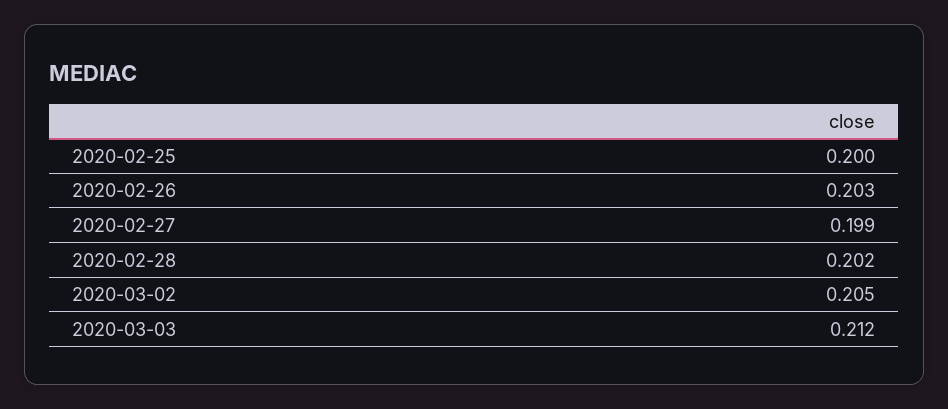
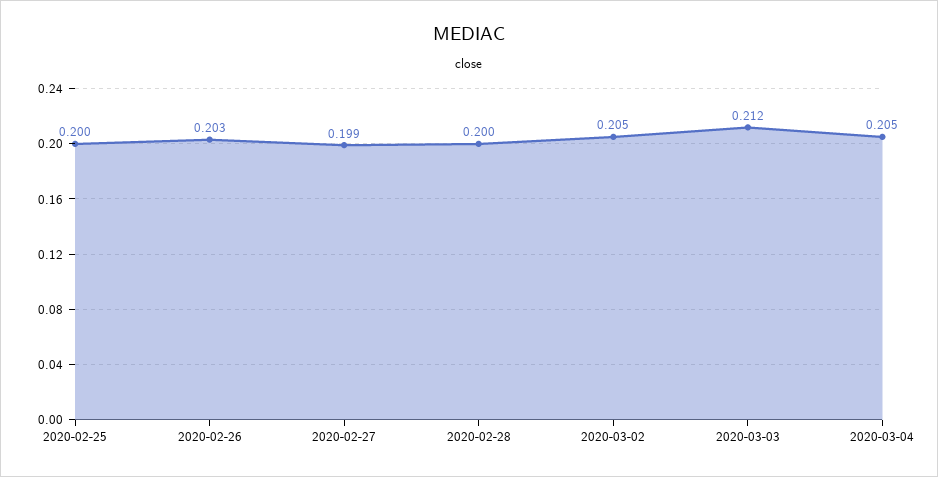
2020-02-28: 0.202 -> 0.2
2020-03-04: none -> 0.205

